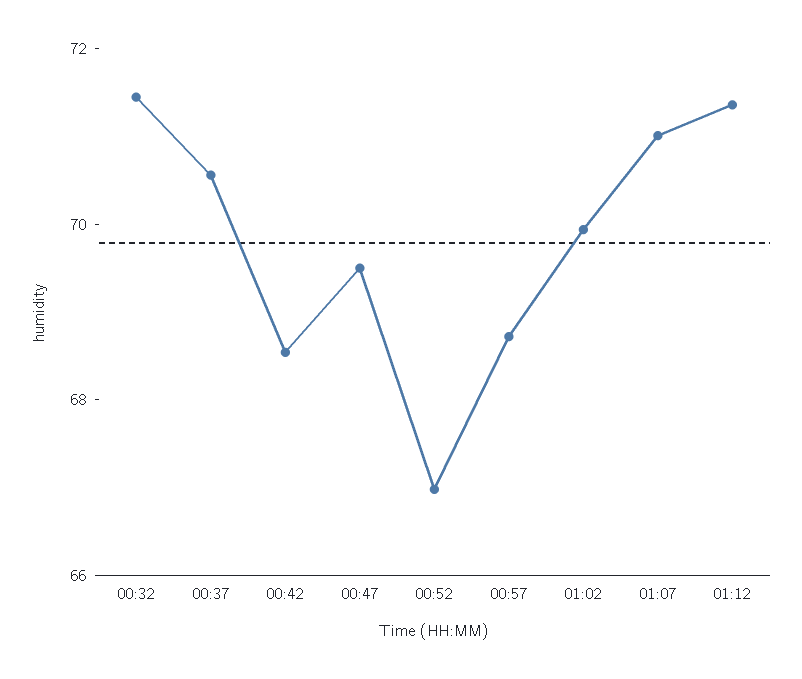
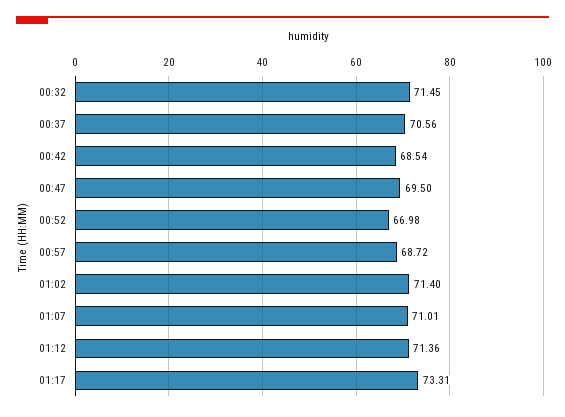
01:02: 70 -> 71.4
01:17: none -> 73.31

